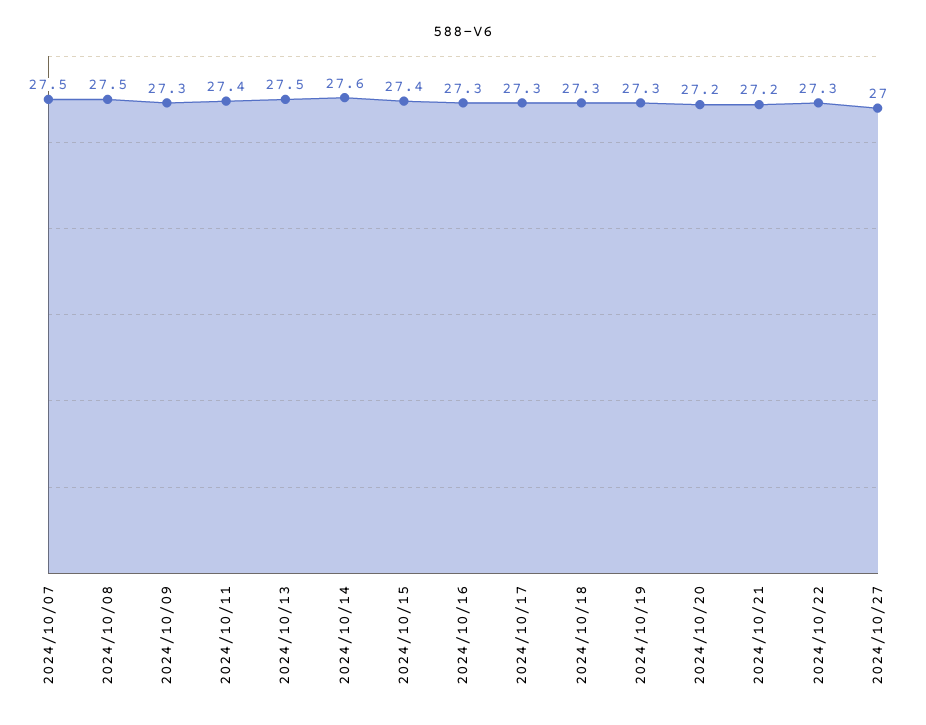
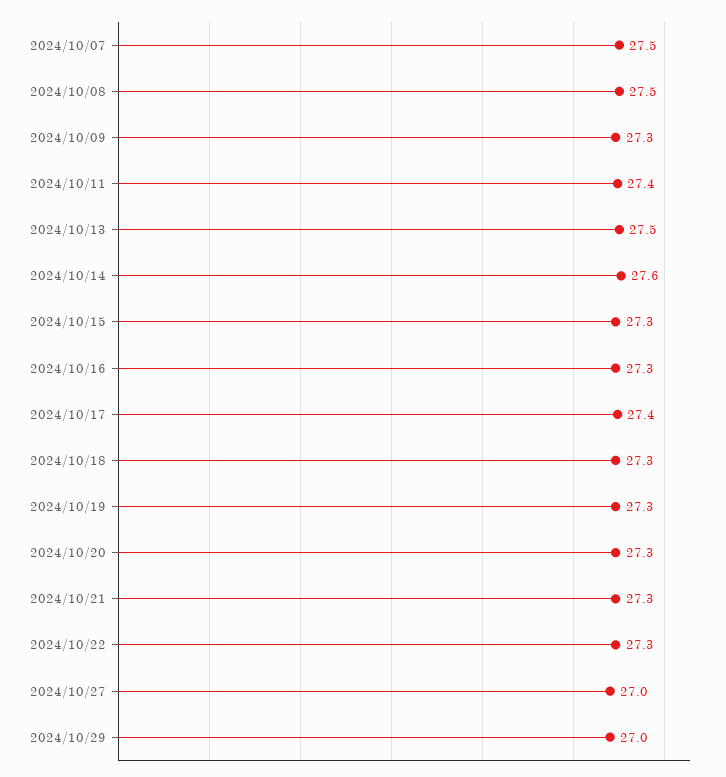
2024/10/15: 27.4 -> 27.3
2024/10/17: 27.3 -> 27.4
2024/10/20: 27.2 -> 27.3
2024/10/21: 27.2 -> 27.3
2024/10/29: none -> 27

